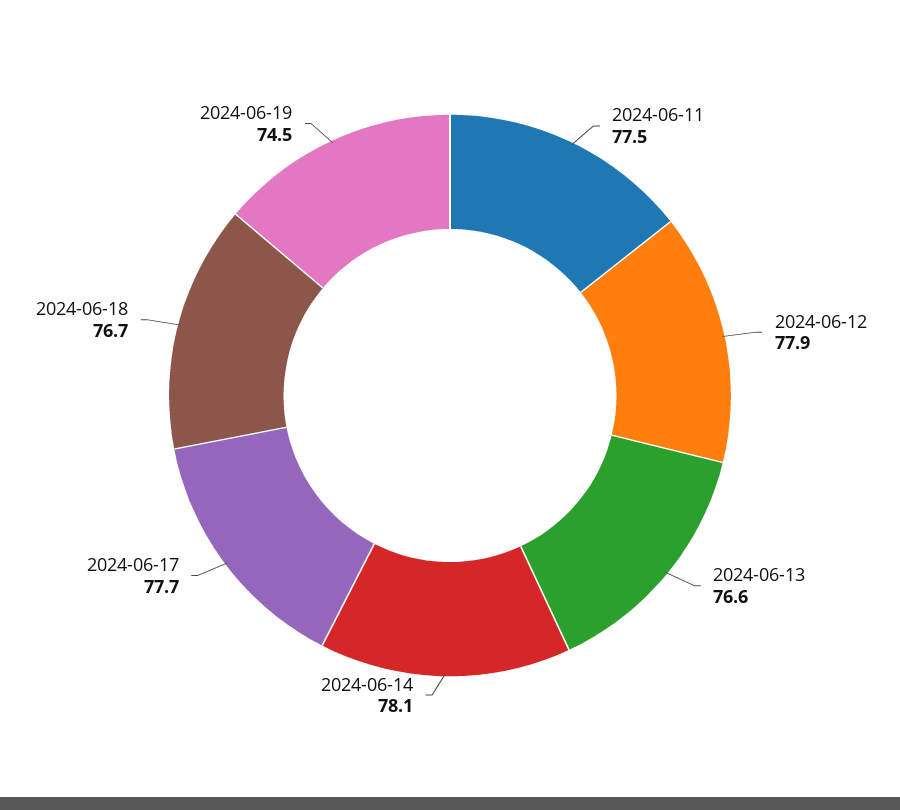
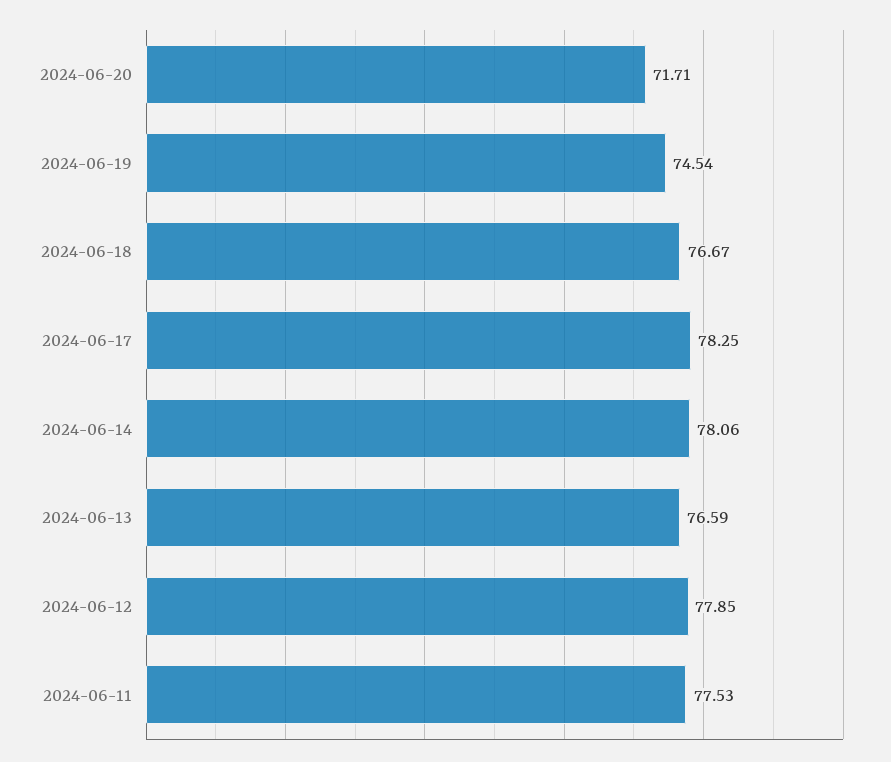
2024-06-17: 77.7 -> 78.25
2024-06-20: none -> 71.71

